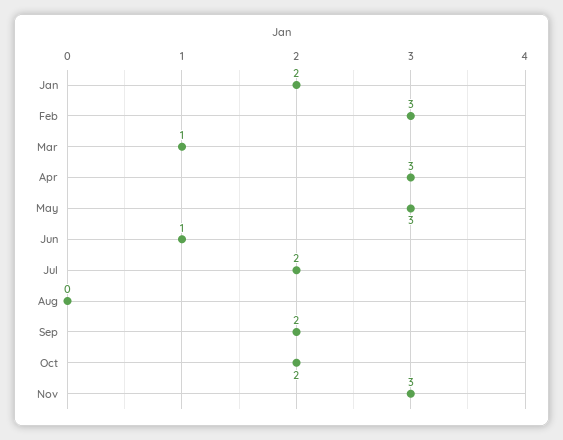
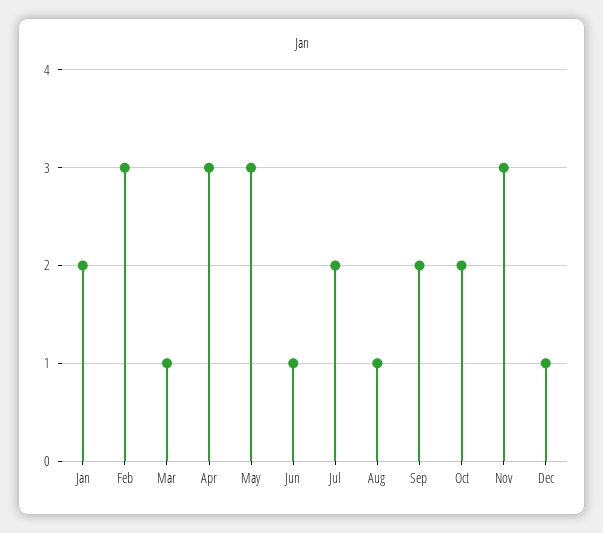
Aug: 0 -> 1
Dec: none -> 1

